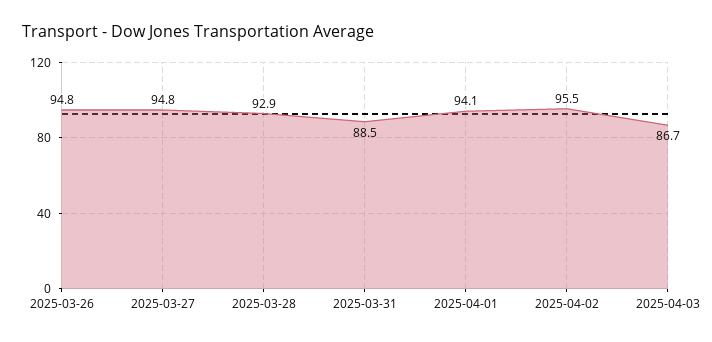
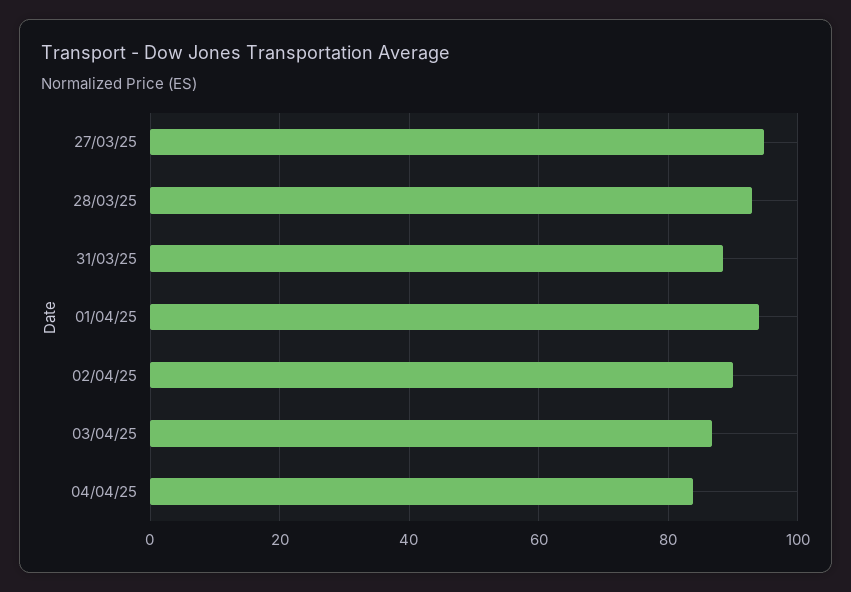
2025-03-26: 94.8 -> none
2025-04-02: 95.5 -> 90
04/04/25: none -> 84

